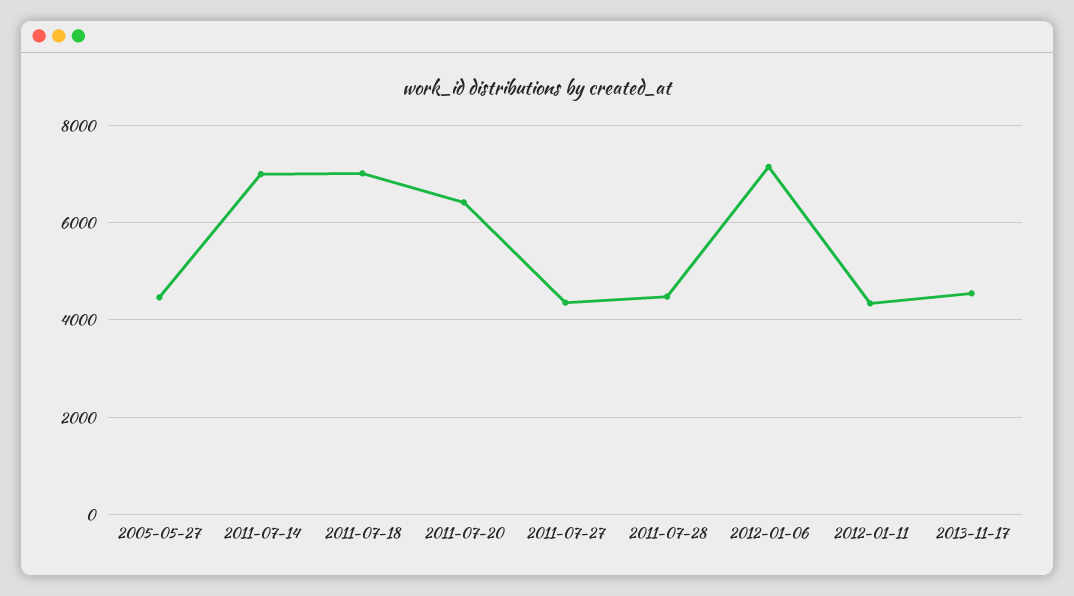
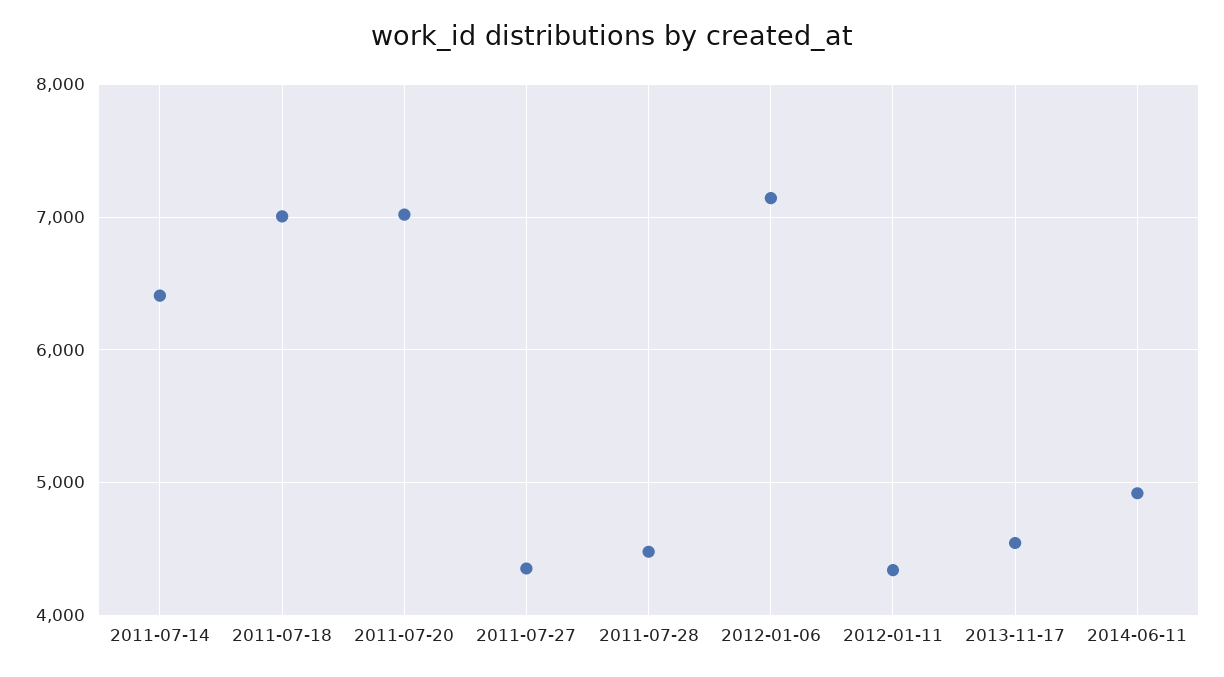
2005-05-27: 4400 -> none
2011-07-14: 7000 -> 6400
2011-07-20: 6400 -> 7000
2014-06-11: none -> 4900

